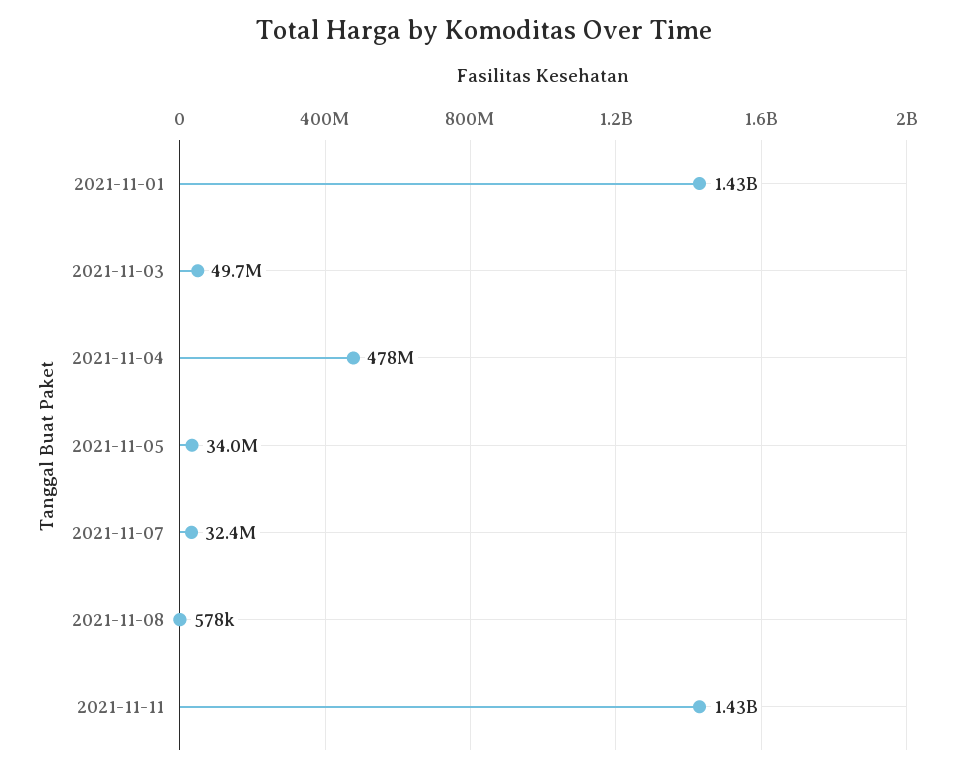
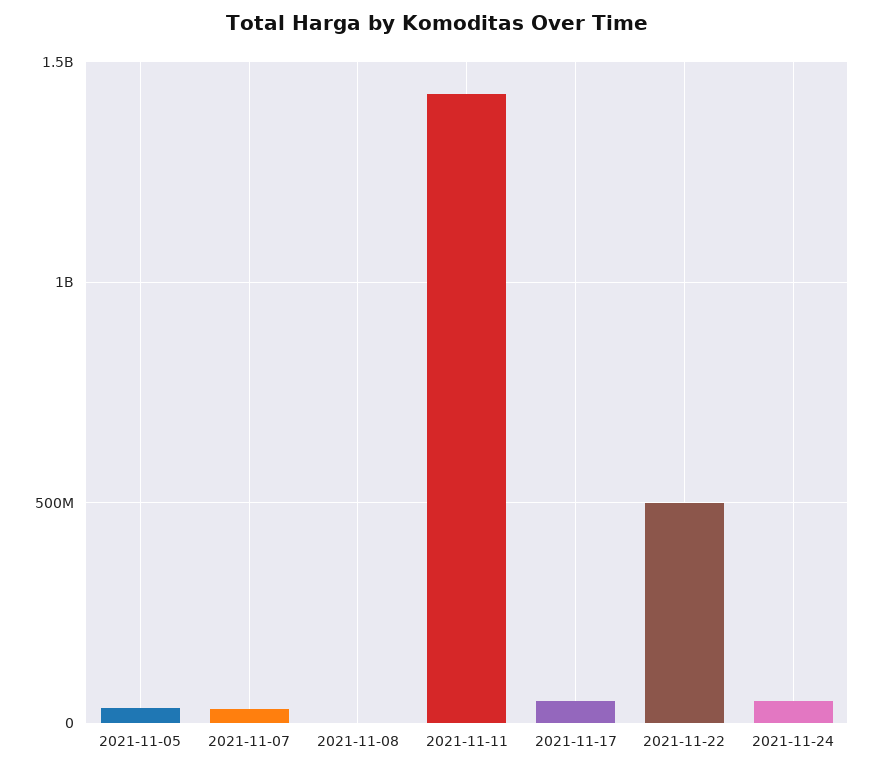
2021-11-01: 1430000000 -> none
2021-11-03: 49700000 -> none
2021-11-04: 478000000 -> none
2021-11-17: none -> 50000000
2021-11-22: none -> 500000000
2021-11-24: none -> 50000000

